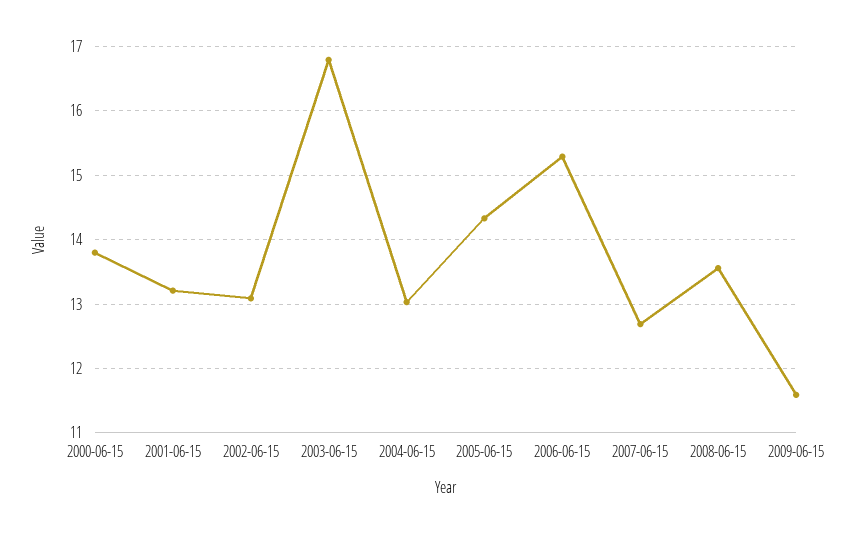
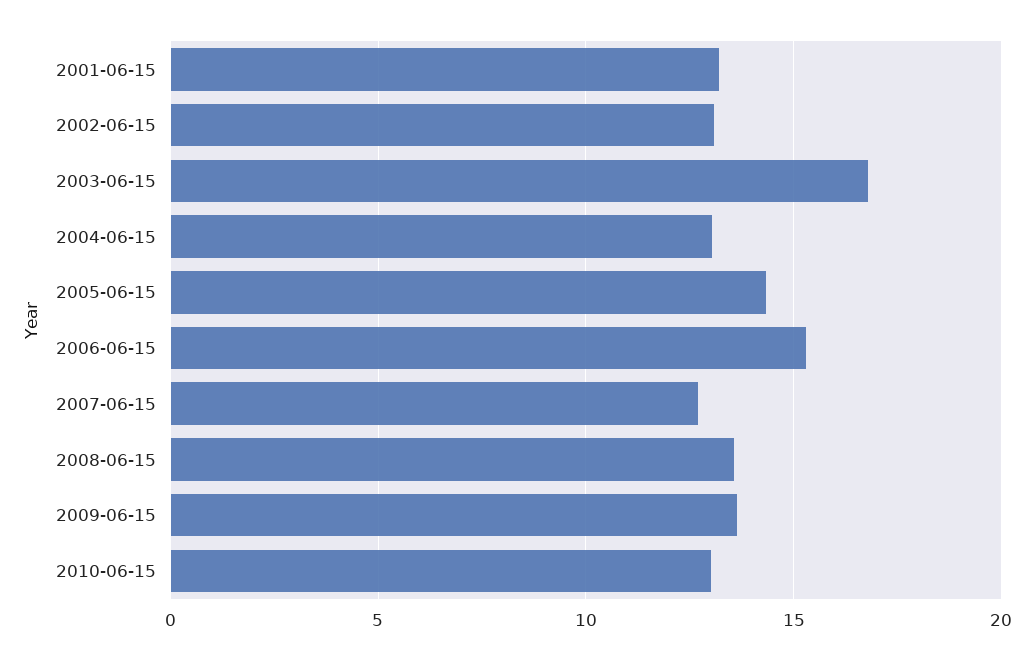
2000-06-15: 13.8 -> none
2009-06-15: 11.6 -> 13.5
2010-06-15: none -> 13

